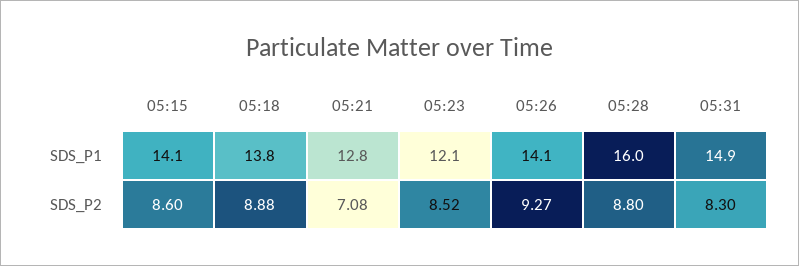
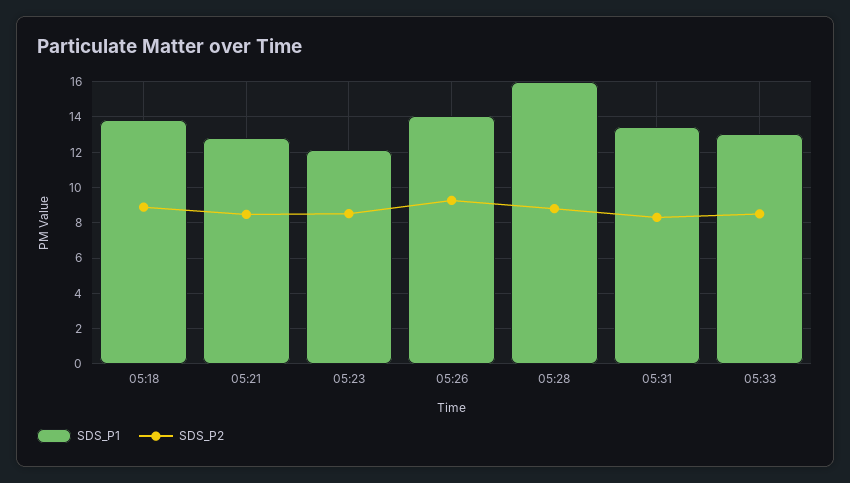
SDS_P1, 05:15: 14.1 -> none
SDS_P1, 05:31: 14.9 -> 13.5
SDS_P2, 05:15: 8.6 -> none
SDS_P2, 05:21: 7.08 -> 8.5
SDS_P1, 05:33: none -> 13
SDS_P2, 05:33: none -> 8.5

